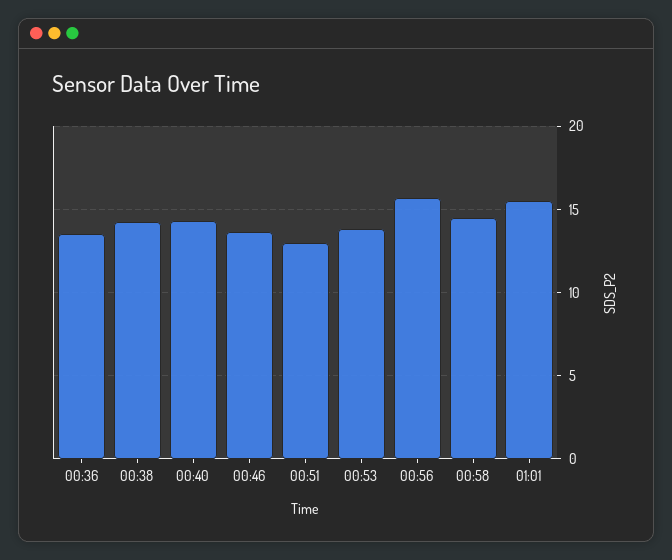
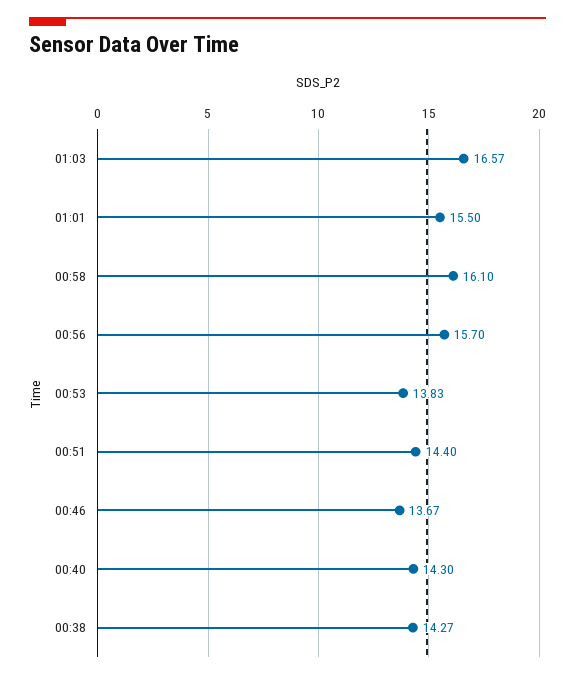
00:36: 13.5 -> none
00:51: 13 -> 14.4
00:58: 14.5 -> 16.1
01:03: none -> 16.57

